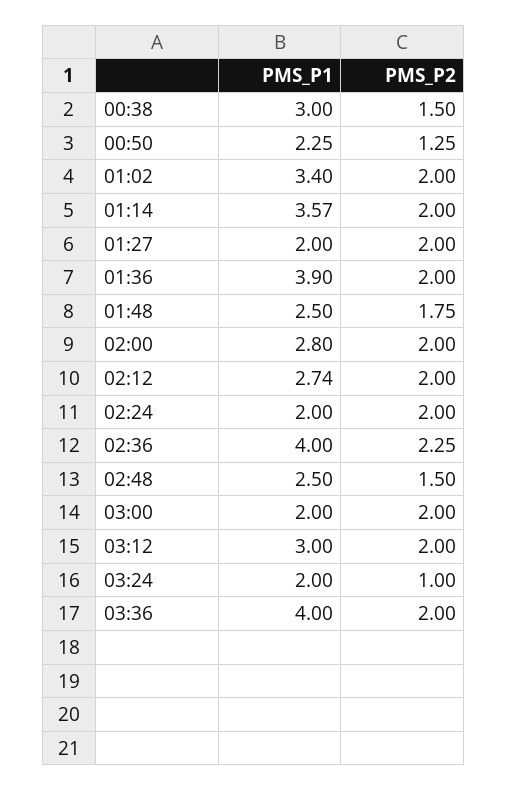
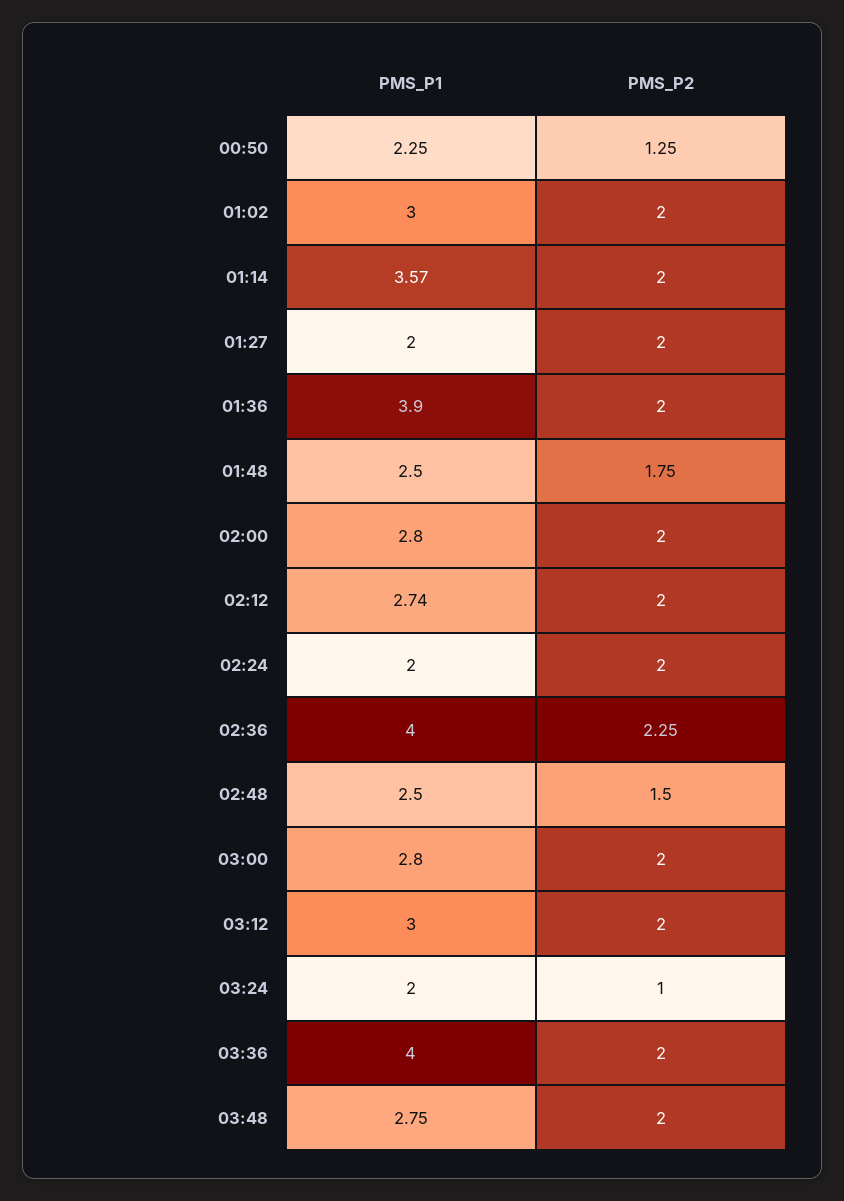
PMS_P1, 00:38: 3 -> none
PMS_P2, 00:38: 1.5 -> none
PMS_P1, 01:02: 3.4 -> 3
PMS_P1, 03:00: 2 -> 2.8
PMS_P1, 03:48: none -> 2.75
PMS_P2, 03:48: none -> 2

